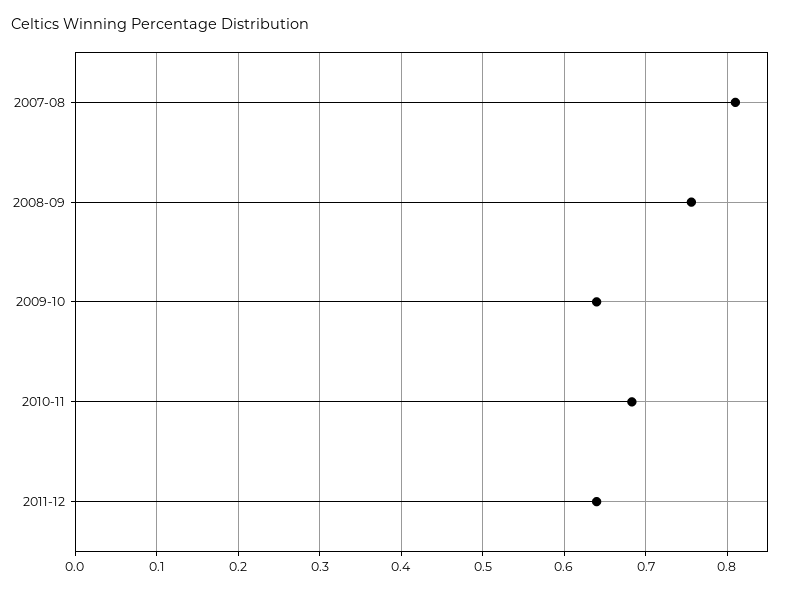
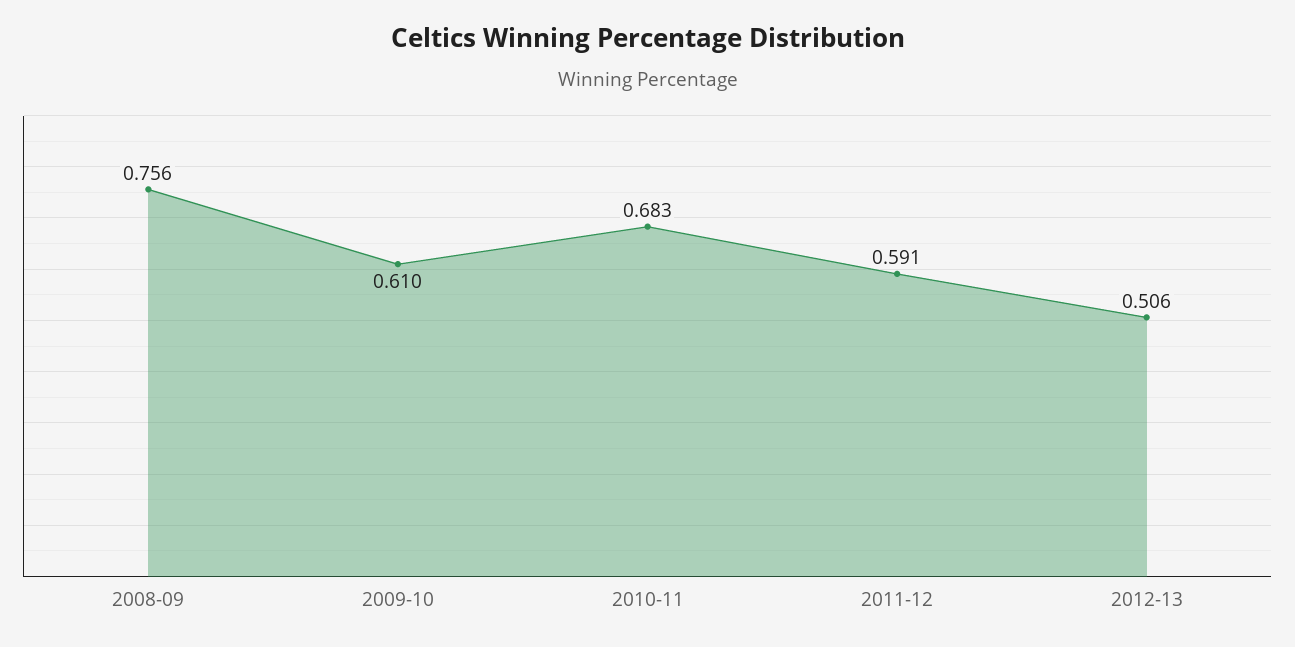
2007-08: 0.81 -> none
2009-10: 0.64 -> 0.61
2011-12: 0.64 -> 0.591
2012-13: none -> 0.506

